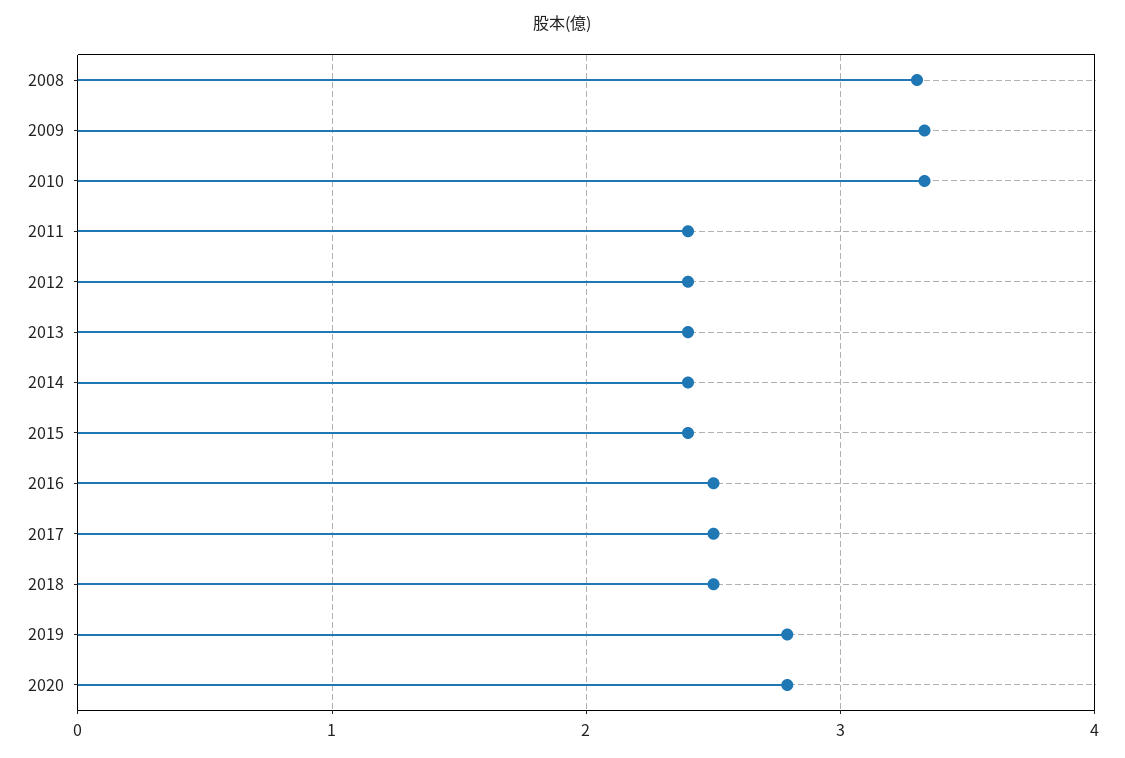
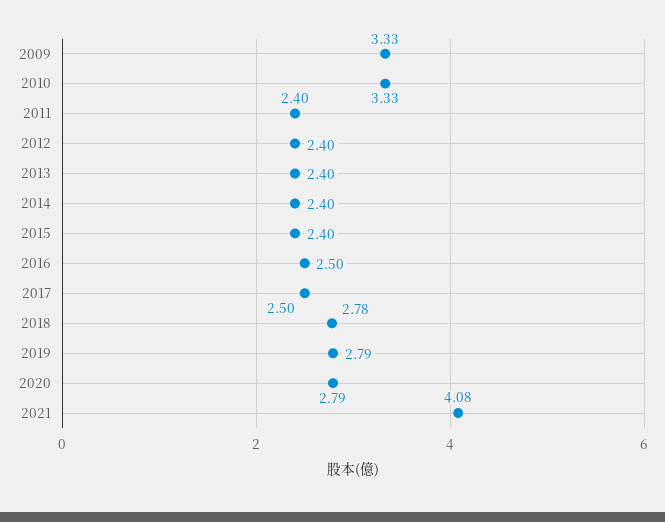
2008: 3.3 -> none
2018: 2.5 -> 2.78
2021: none -> 4.08

